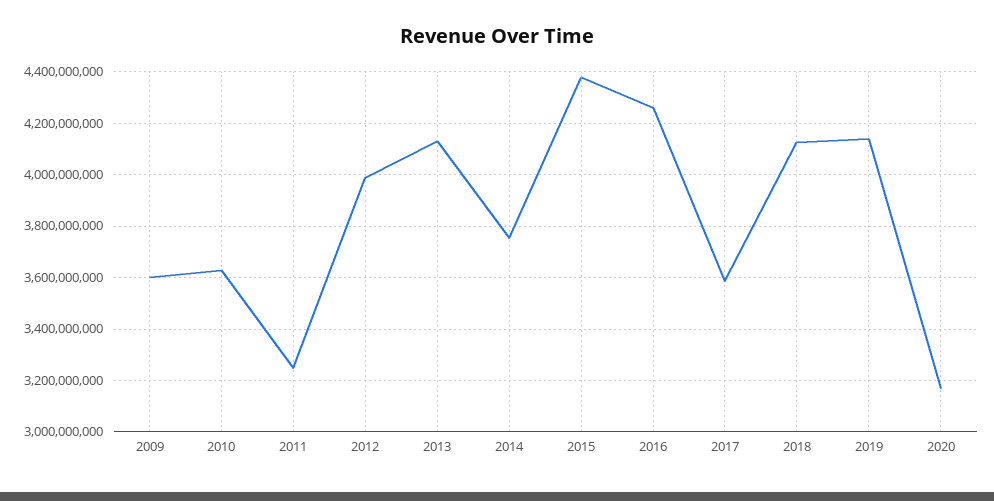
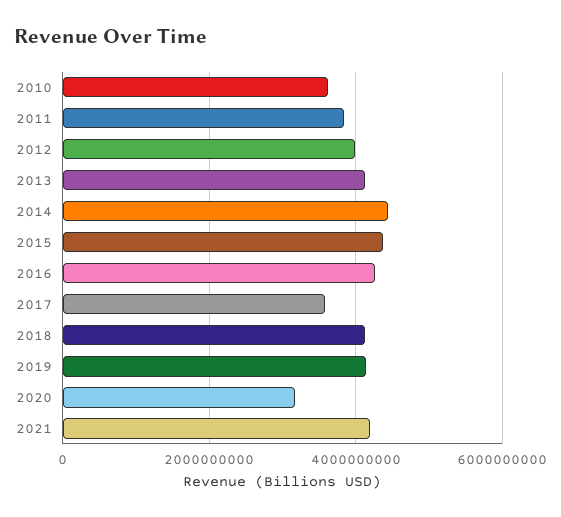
2009: 3600000000 -> none
2011: 3250000000 -> 3800000000
2014: 3750000000 -> 4400000000
2021: none -> 4200000000

